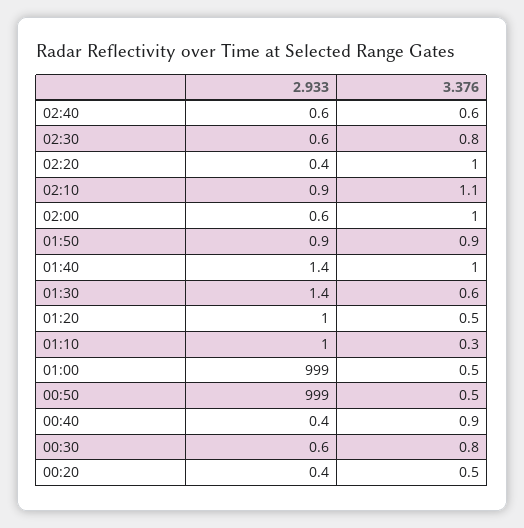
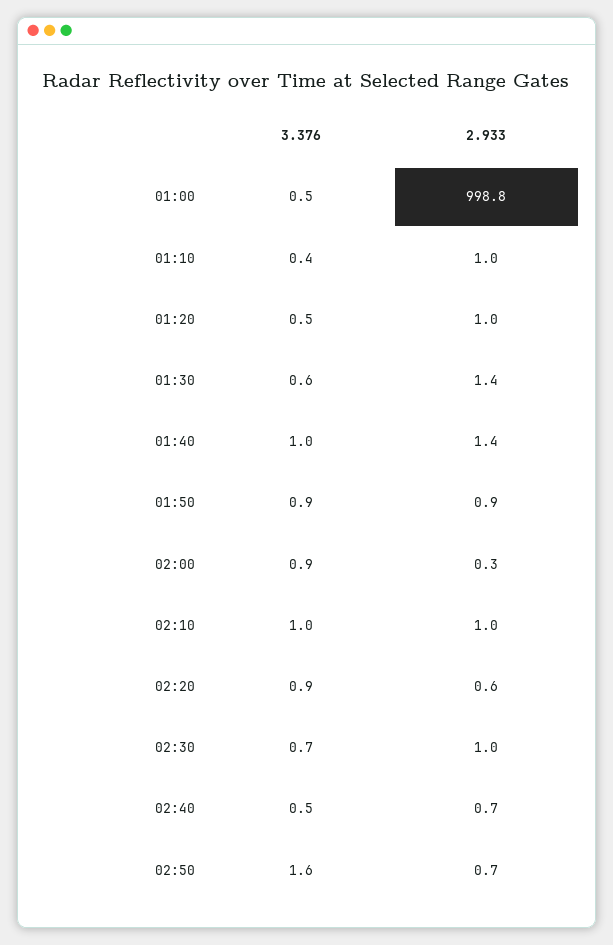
2.933, 02:40: 0.6 -> 0.7
3.376, 02:40: 0.6 -> 0.5
2.933, 02:30: 0.6 -> 1
3.376, 02:30: 0.8 -> 0.7
2.933, 02:20: 0.4 -> 0.6
3.376, 02:20: 1 -> 0.9
2.933, 02:10: 0.9 -> 1
3.376, 02:10: 1.1 -> 1
2.933, 02:00: 0.6 -> 0.3
3.376, 02:00: 1 -> 0.9
3.376, 01:10: 0.3 -> 0.4
2.933, 01:00: 999 -> 998.8
2.933, 00:50: 999 -> none
3.376, 00:50: 0.5 -> none
2.933, 00:40: 0.4 -> none
3.376, 00:40: 0.9 -> none
2.933, 00:30: 0.6 -> none
3.376, 00:30: 0.8 -> none
2.933, 00:20: 0.4 -> none
3.376, 00:20: 0.5 -> none
3.376, 02:50: none -> 1.6
2.933, 02:50: none -> 0.7

